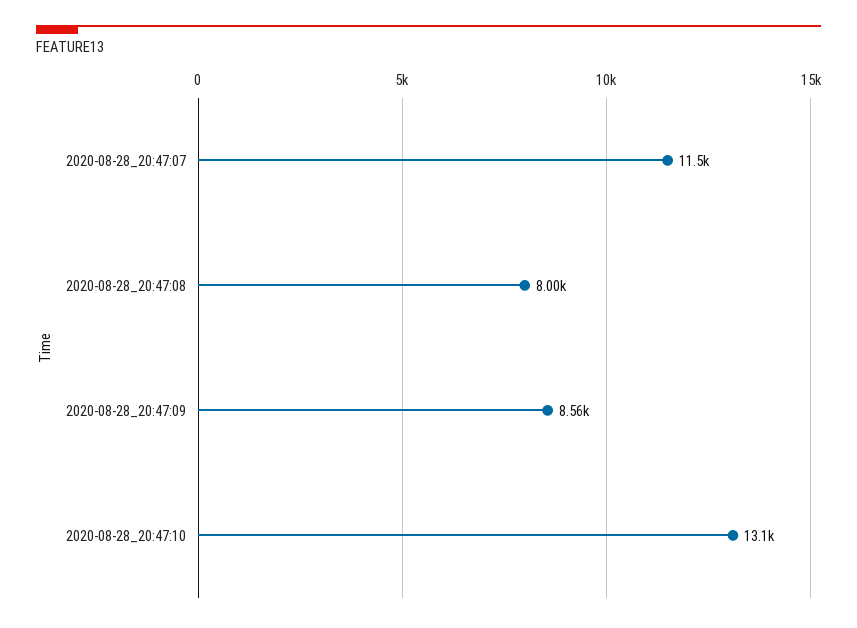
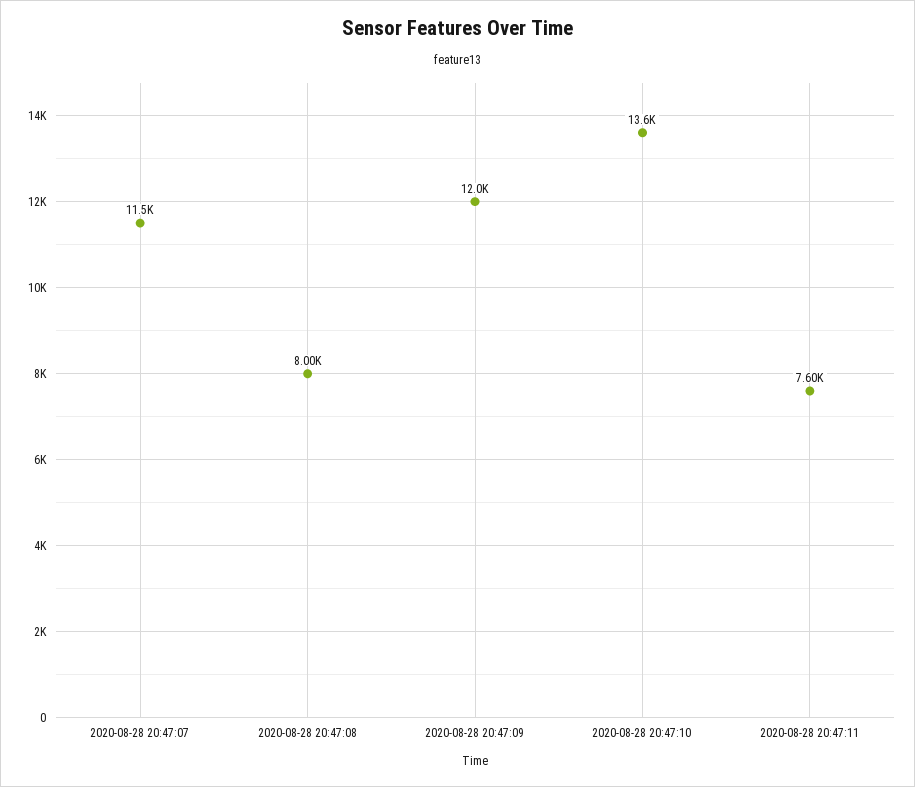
2020-08-28_20:47:09: 8560 -> 12000
2020-08-28_20:47:10: 13100 -> 13600
2020-08-28 20:47:11: none -> 7600

